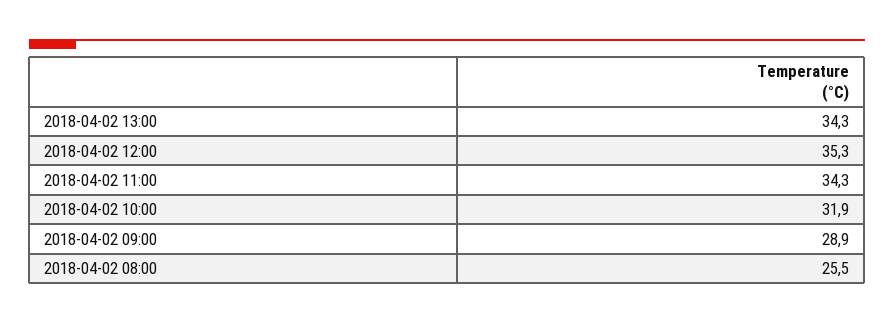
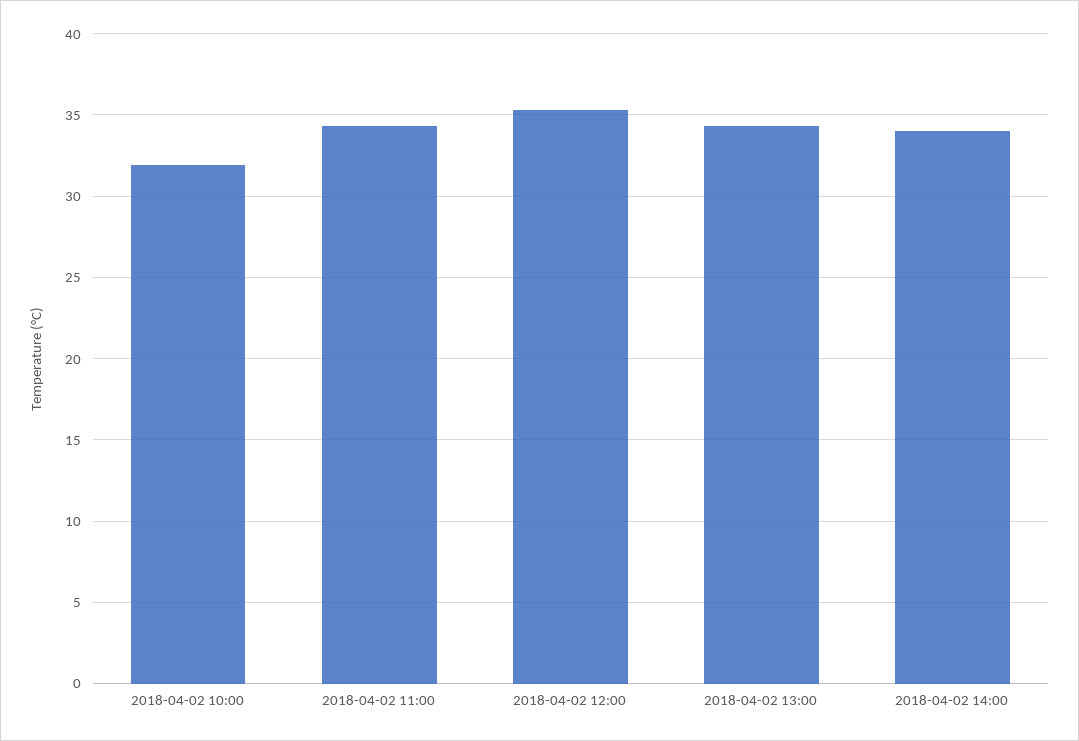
2018-04-02 09:00: 28.9 -> none
2018-04-02 08:00: 25.5 -> none
2018-04-02 14:00: none -> 34

